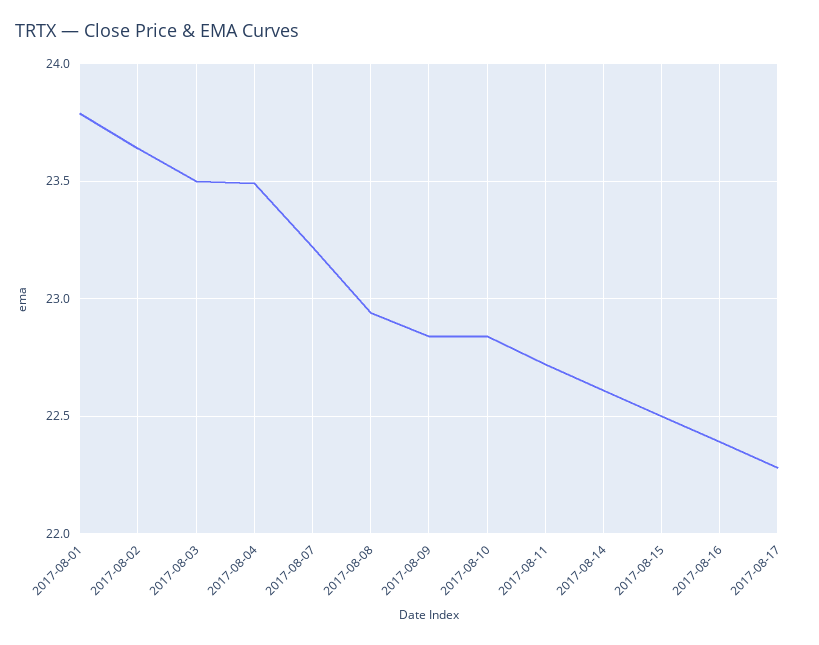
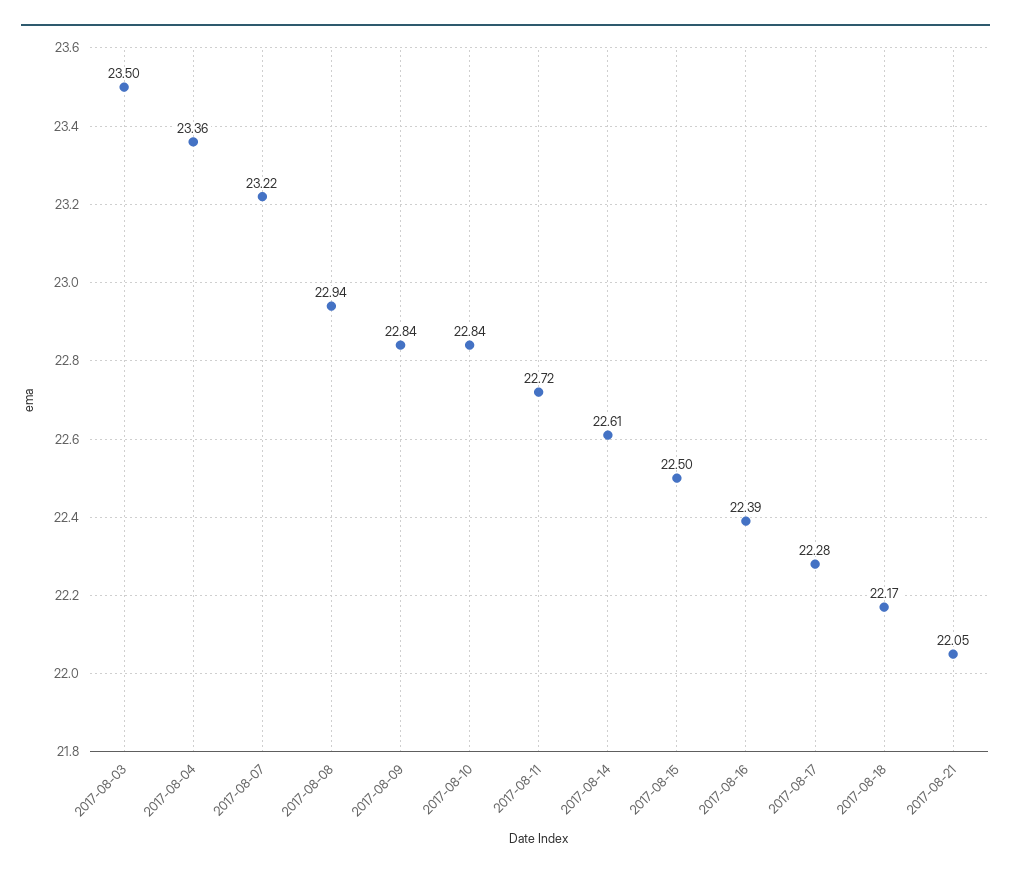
2017-08-01: 23.8 -> none
2017-08-02: 23.65 -> none
2017-08-04: 23.5 -> 23.36
2017-08-18: none -> 22.17
2017-08-21: none -> 22.05

